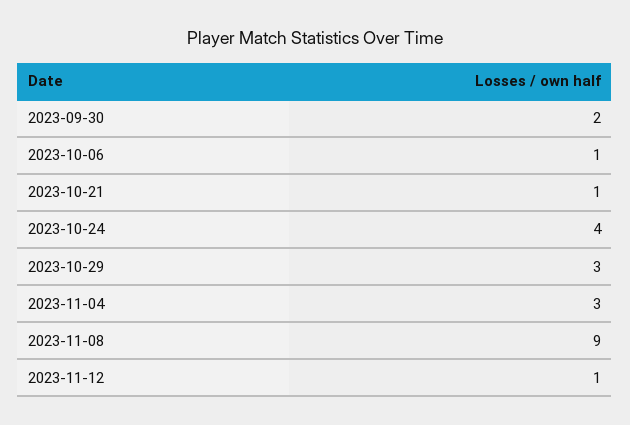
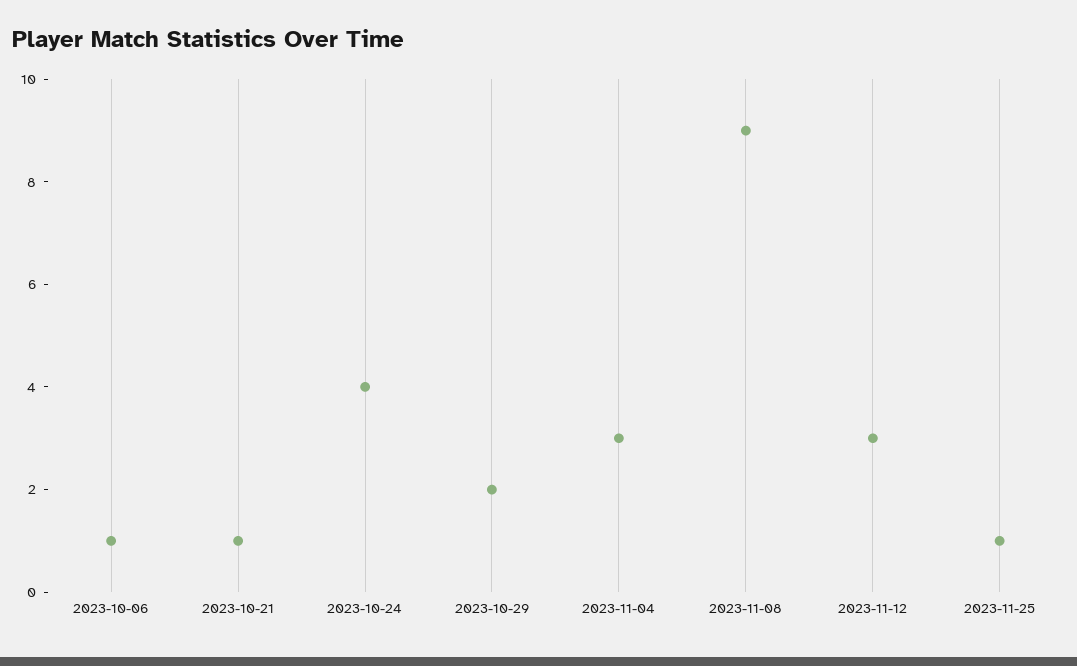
2023-09-30: 2 -> none
2023-10-29: 3 -> 2
2023-11-12: 1 -> 3
2023-11-25: none -> 1

